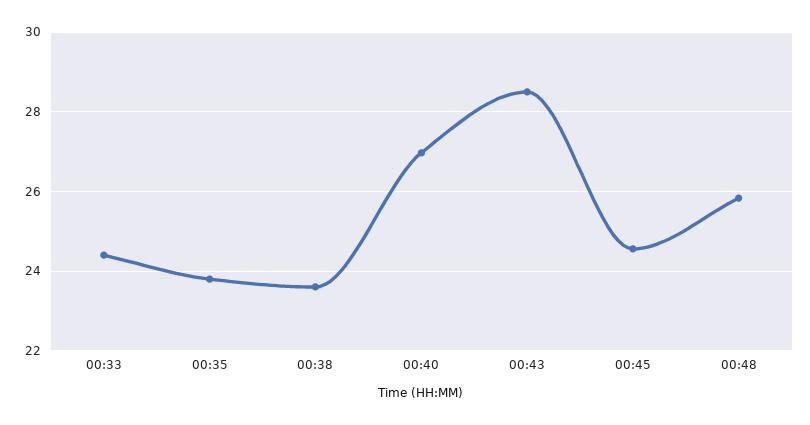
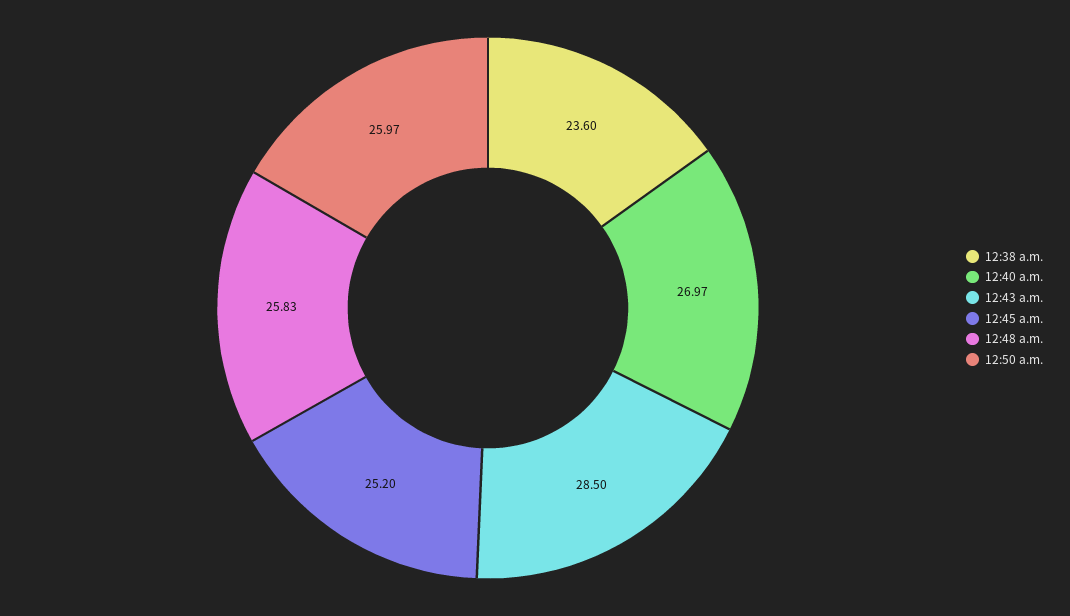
00:33: 24.4 -> none
00:35: 23.8 -> none
00:45: 24.6 -> 25.2
12:50 a.m.: none -> 25.97

